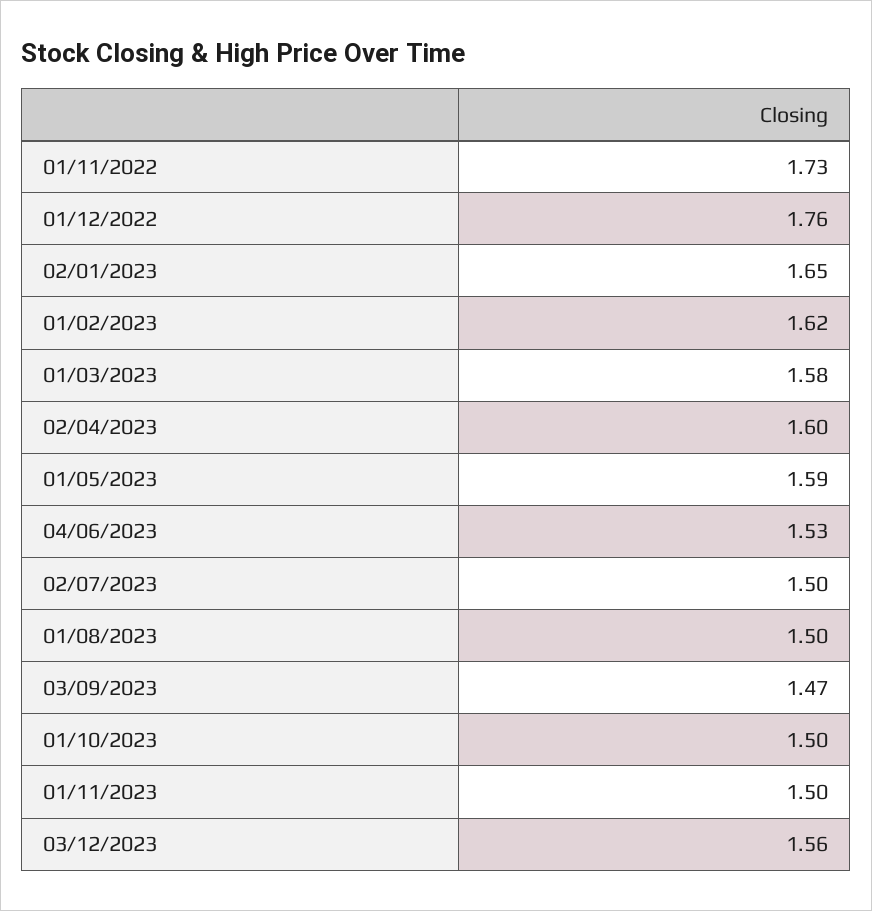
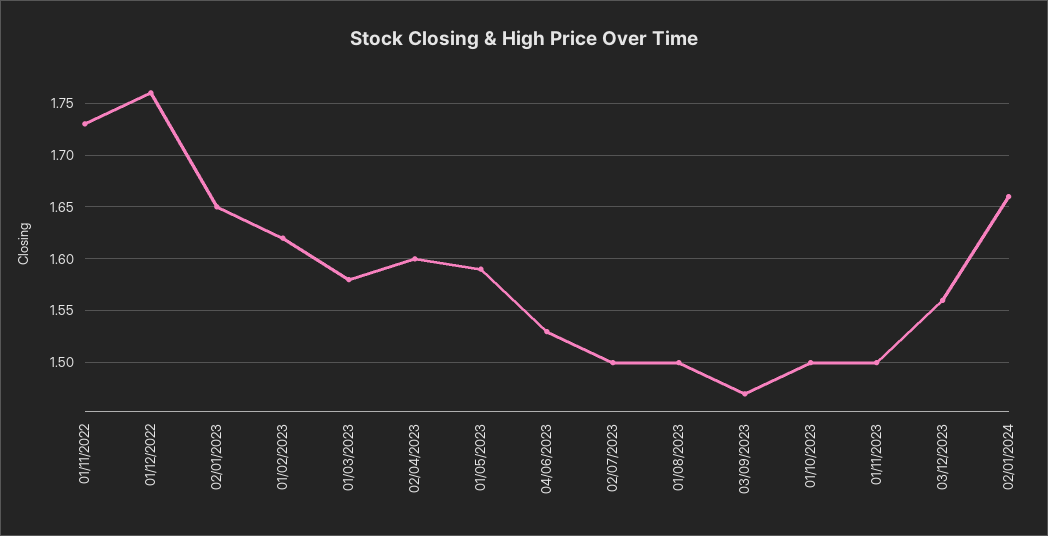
02/01/2024: none -> 1.66

